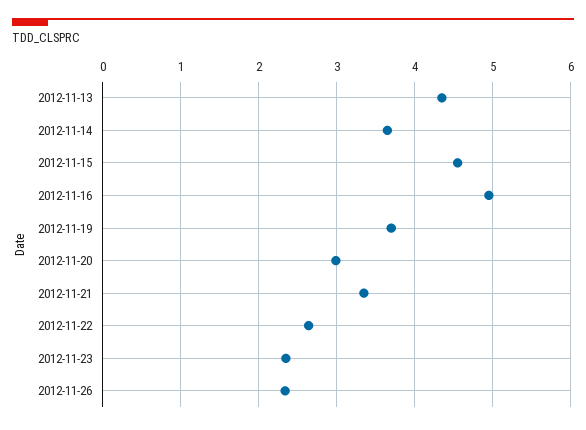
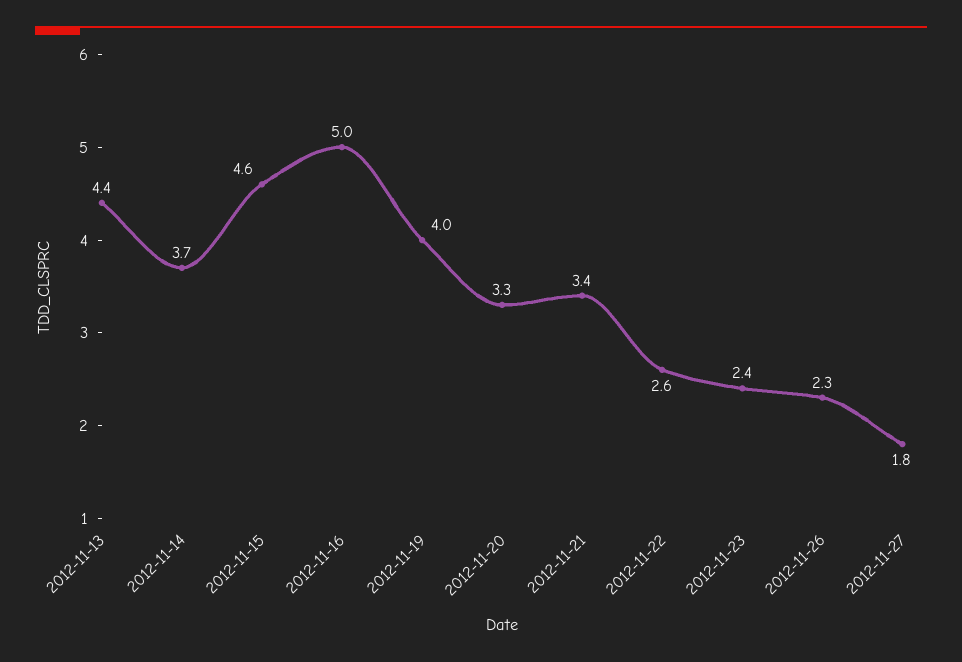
2012-11-19: 3.7 -> 4
2012-11-20: 3 -> 3.3
2012-11-27: none -> 1.8

